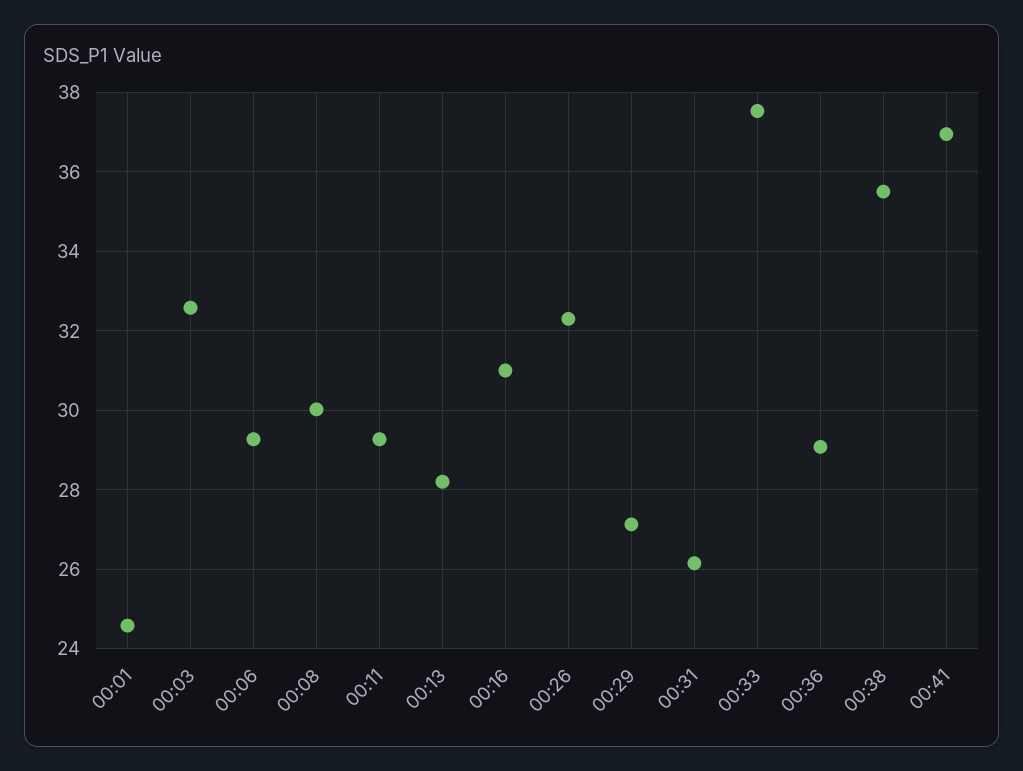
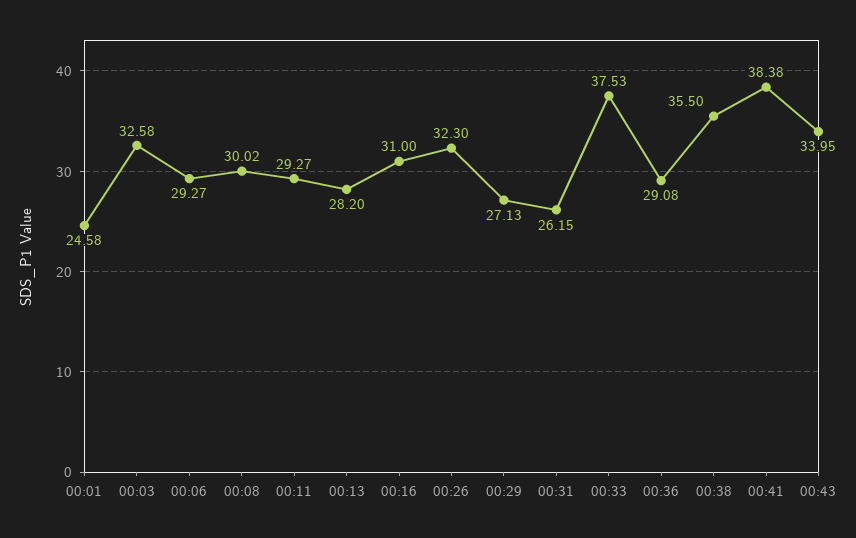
00:41: 37 -> 38.38
00:43: none -> 33.95

